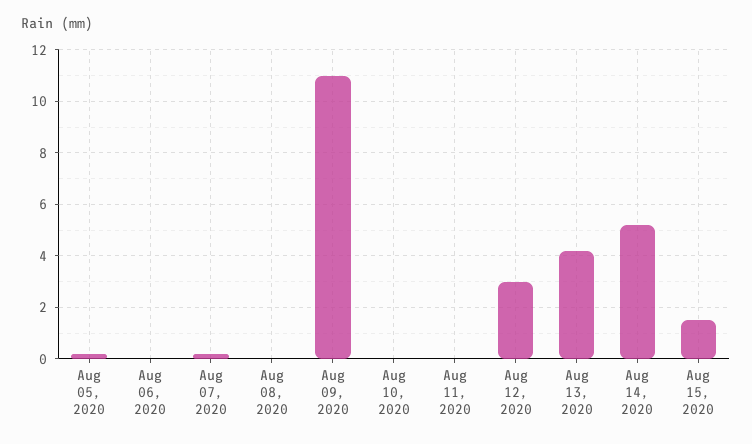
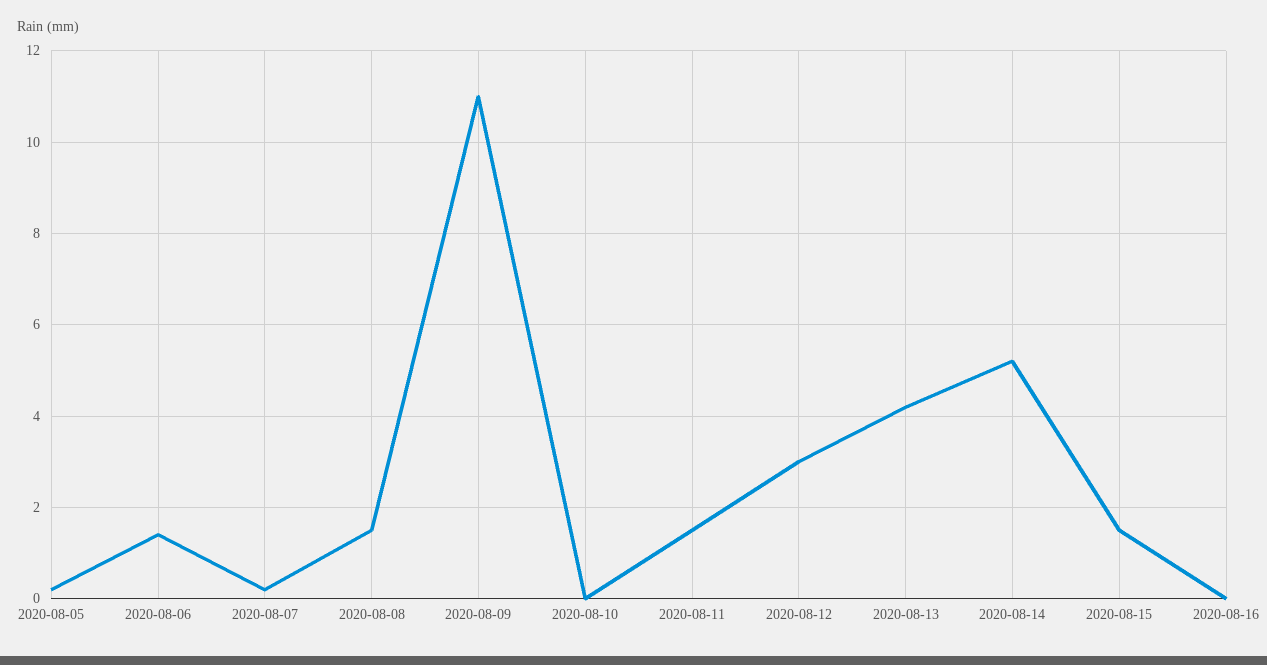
Aug 06, 2020: 0 -> 1.5
Aug 08, 2020: 0 -> 1.5
Aug 11, 2020: 0 -> 1.5
2020-08-16: none -> 0

